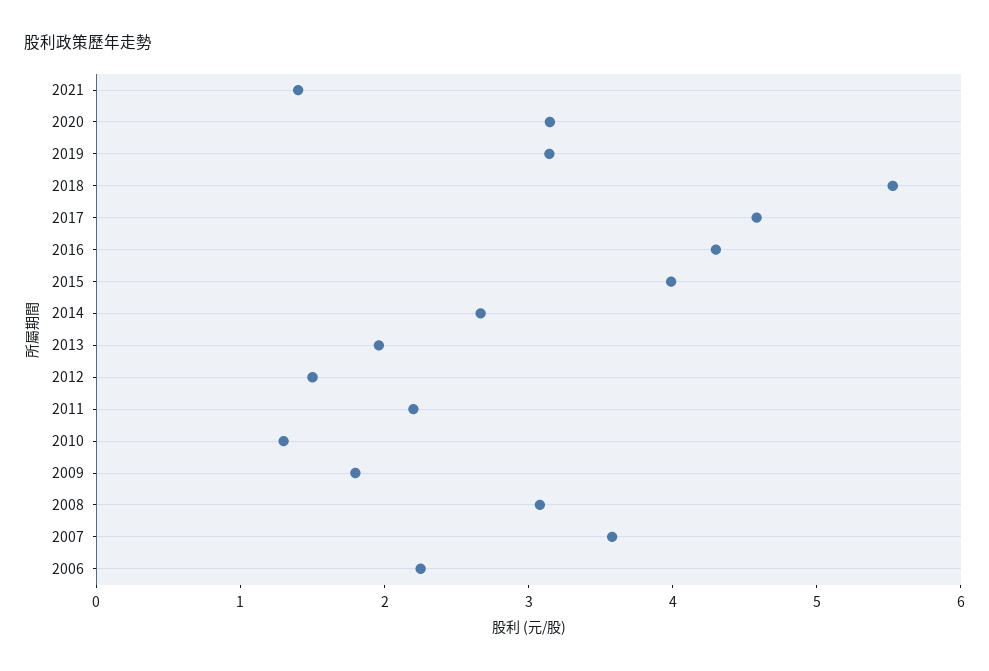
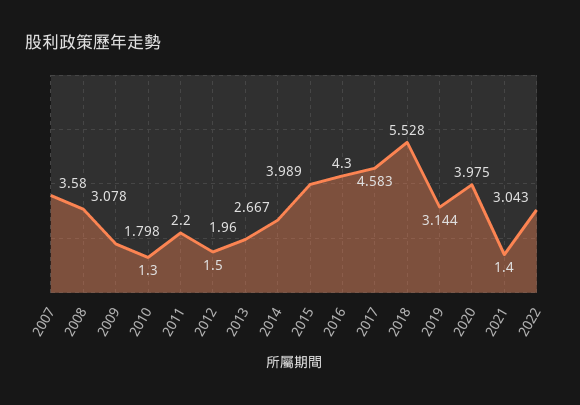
2020: 3.2 -> 3.975
2006: 2.2 -> none
2022: none -> 3.043

